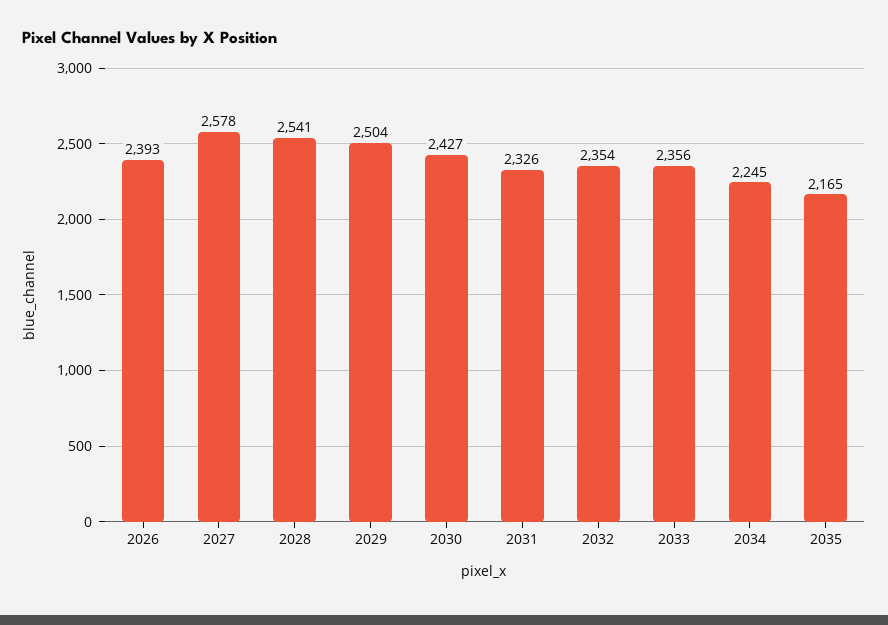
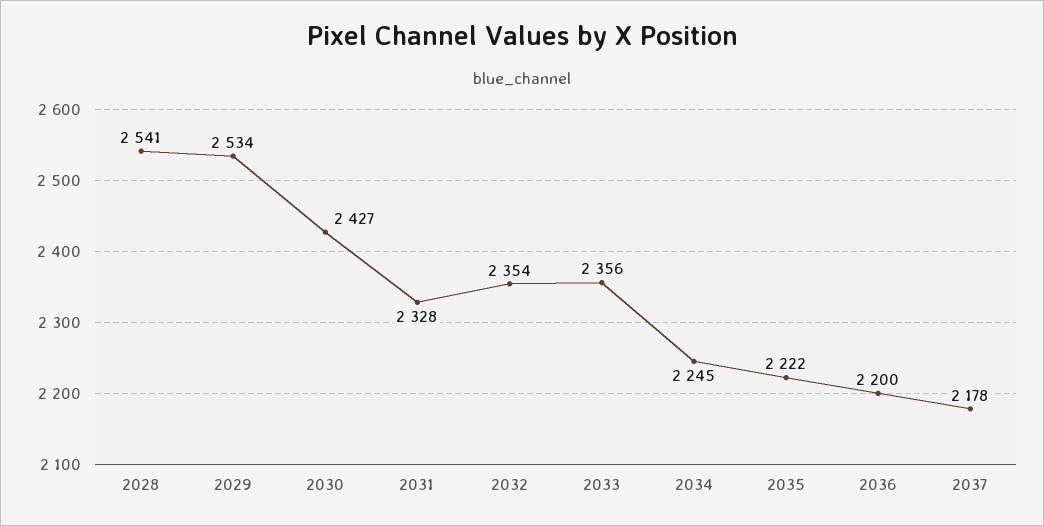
2026: 2393 -> none
2027: 2578 -> none
2029: 2504 -> 2534
2031: 2326 -> 2328
2035: 2165 -> 2222
2036: none -> 2200
2037: none -> 2178

